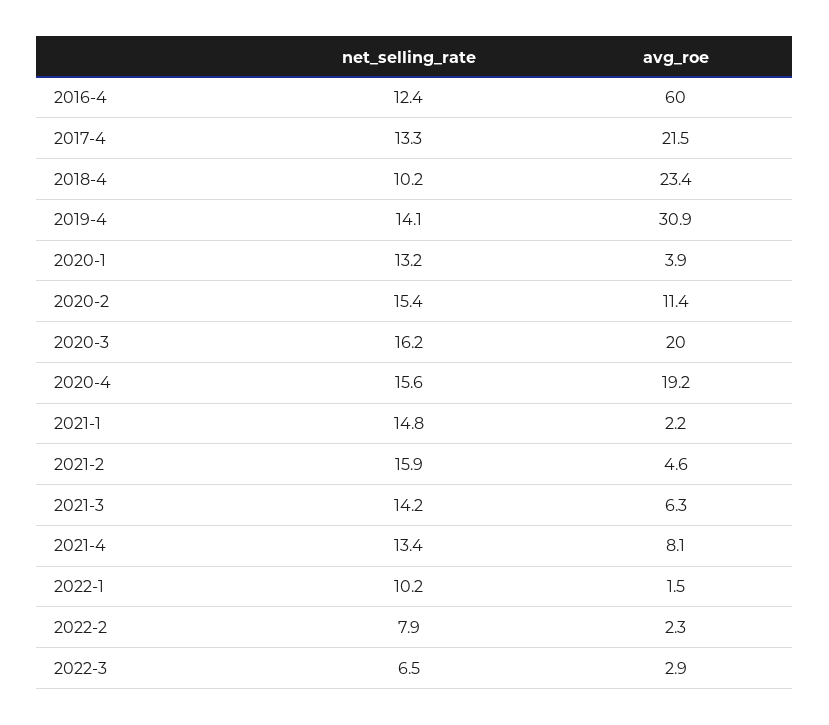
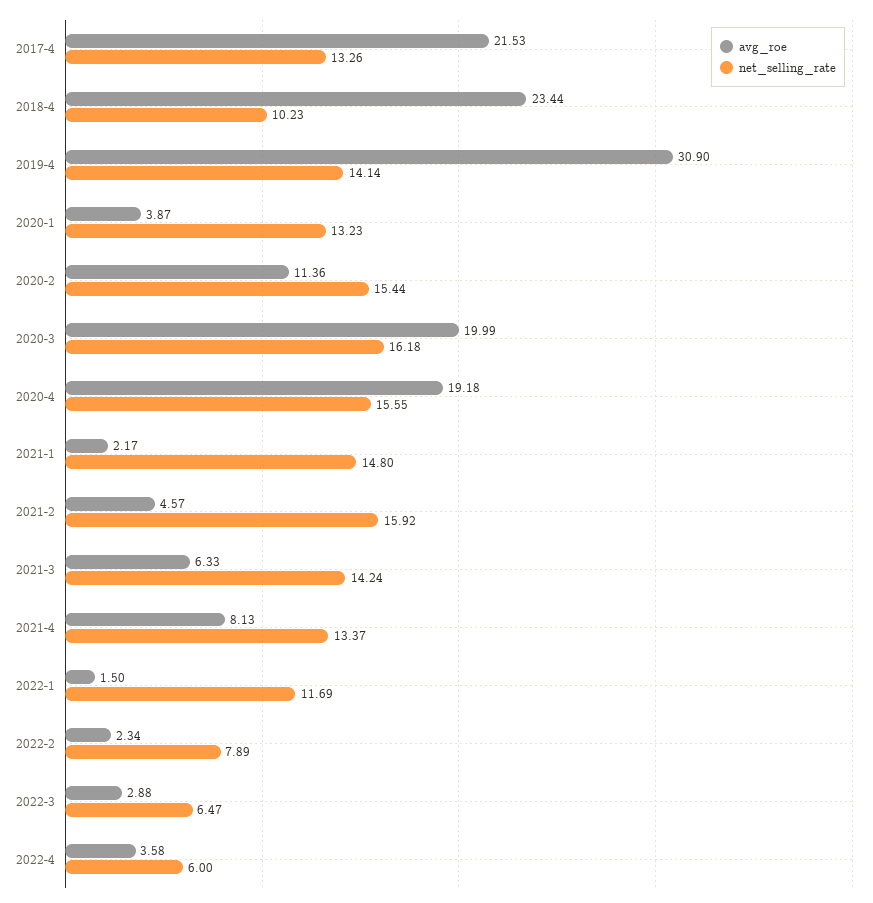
net_selling_rate, 2016-4: 12.4 -> none
avg_roe, 2016-4: 60 -> none
net_selling_rate, 2022-1: 10.2 -> 11.69
avg_roe, 2022-4: none -> 3.58
net_selling_rate, 2022-4: none -> 6

